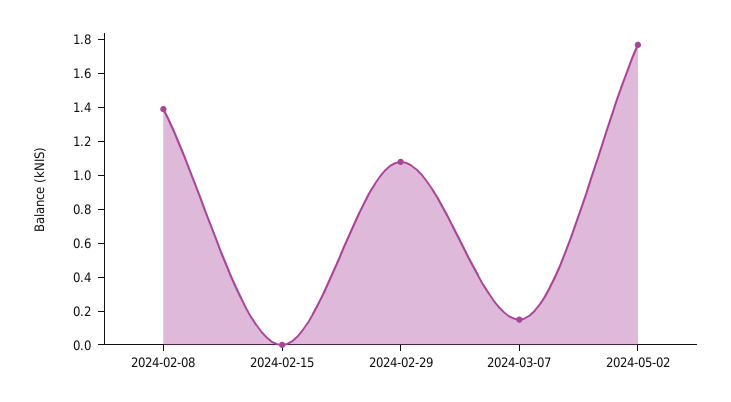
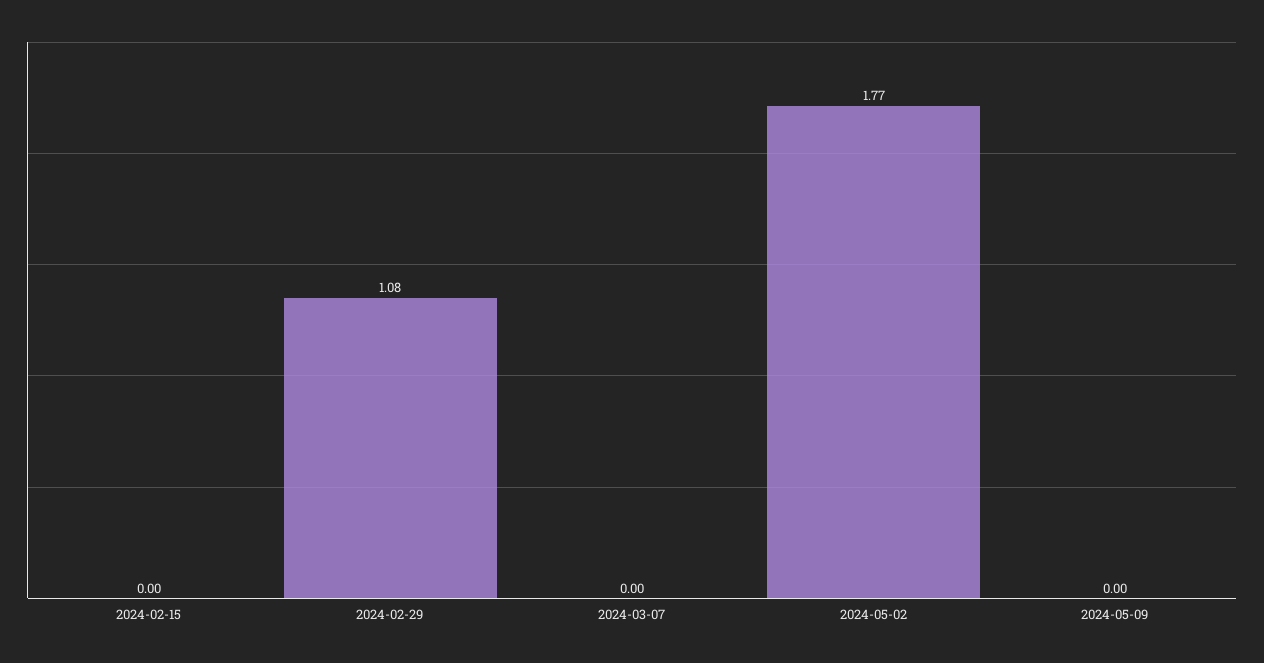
2024-02-08: 1.4 -> none
2024-03-07: 0.15 -> 0
2024-05-09: none -> 0

